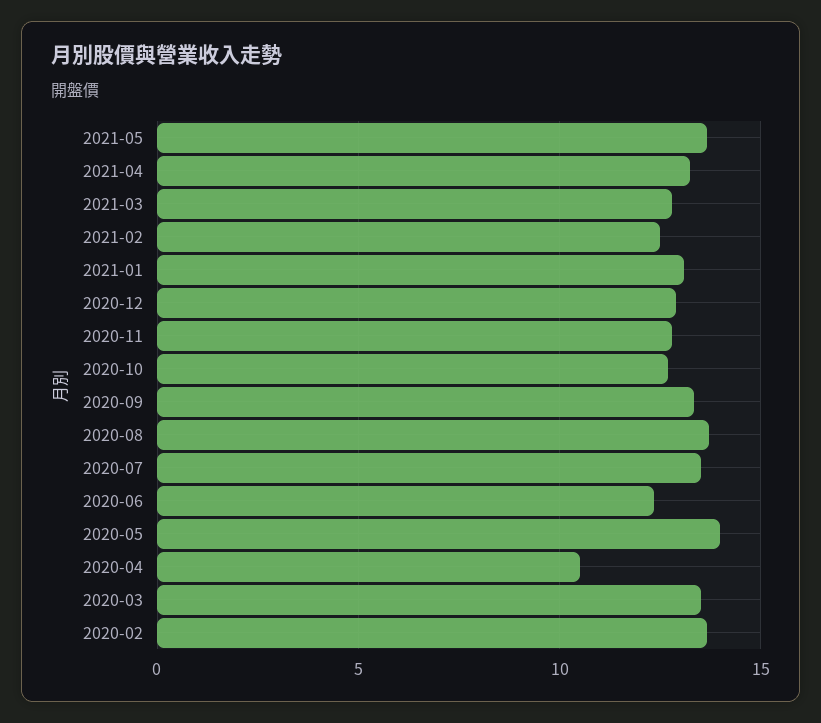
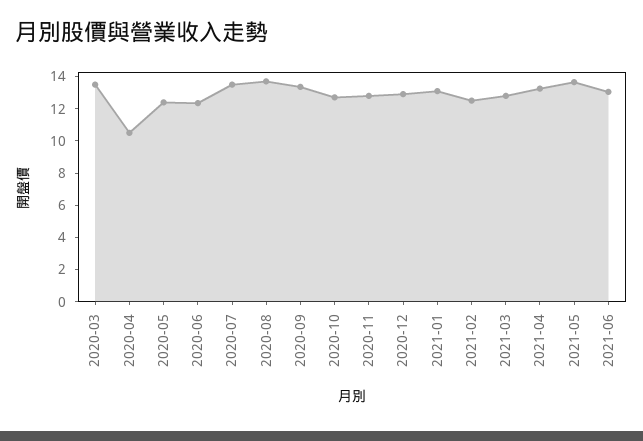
2020-05: 14 -> 12.5
2020-02: 13.5 -> none
2021-06: none -> 13

